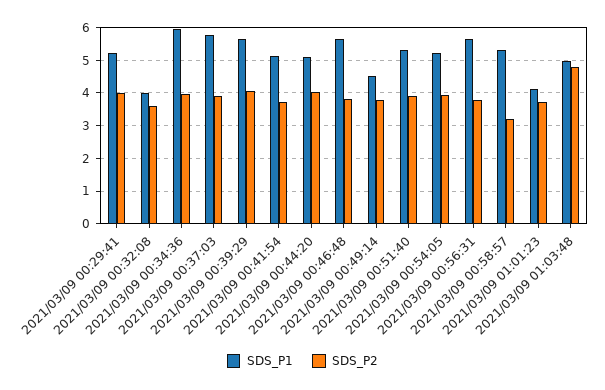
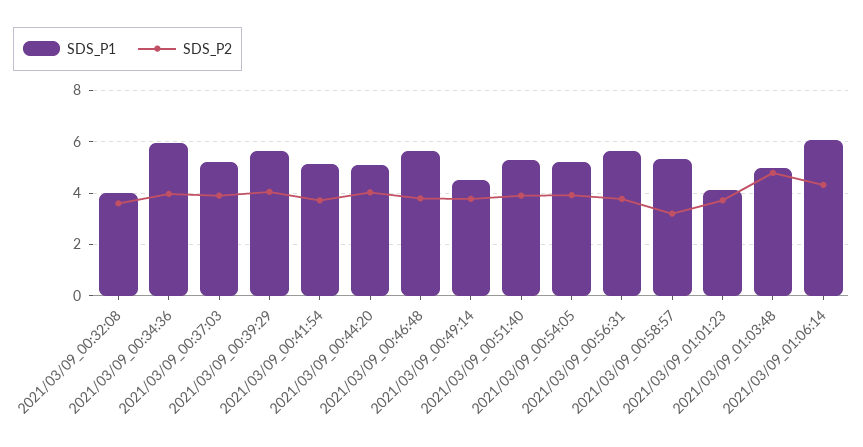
SDS_P1, 2021/03/09 00:29:41: 5.2 -> none
SDS_P2, 2021/03/09 00:29:41: 4 -> none
SDS_P1, 2021/03/09 00:37:03: 5.8 -> 5.25
SDS_P1, 2021/03/09_01:06:14: none -> 6
SDS_P2, 2021/03/09_01:06:14: none -> 4.25

